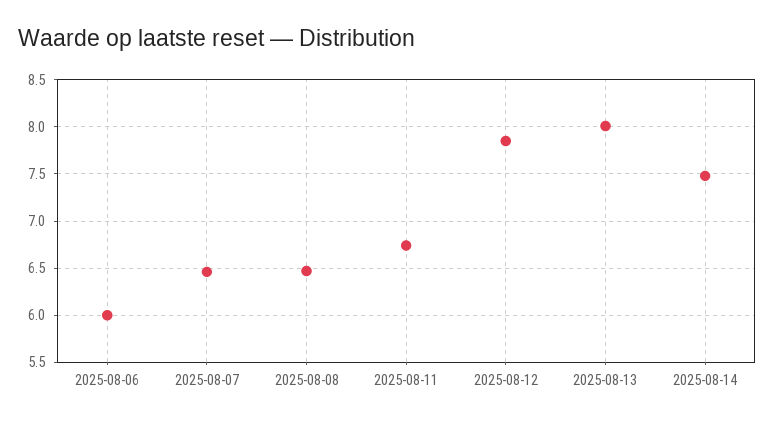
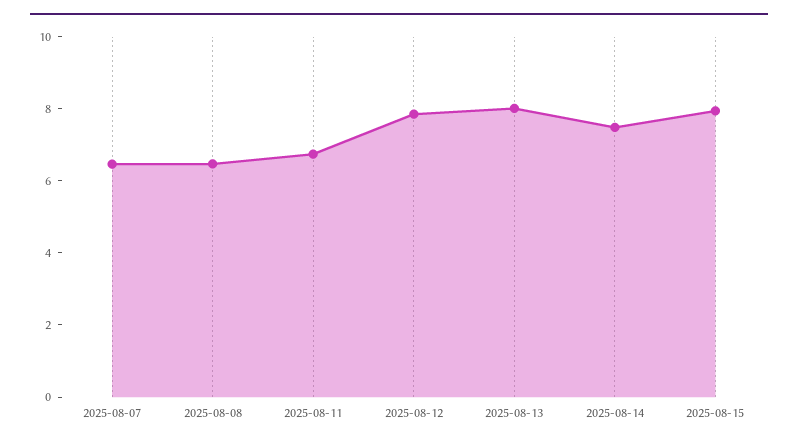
2025-08-06: 6 -> none
2025-08-15: none -> 8

